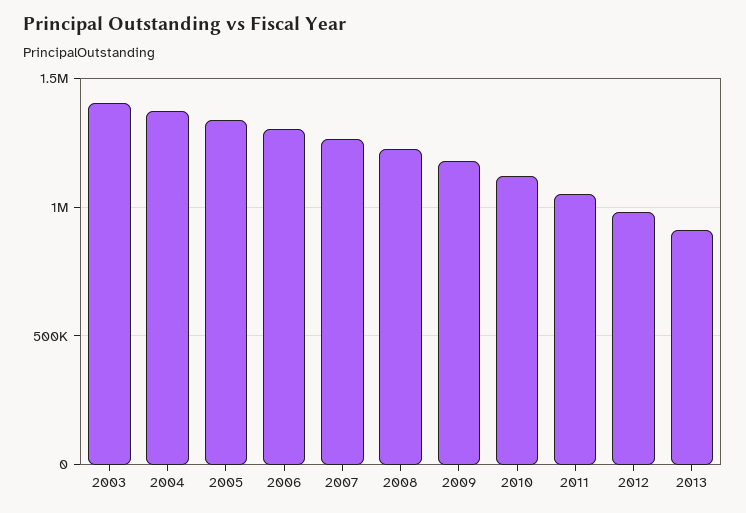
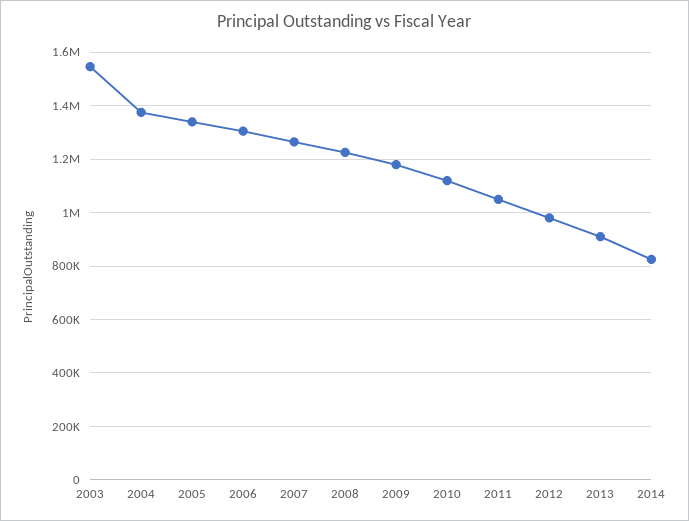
2003: 1400000 -> 1550000
2014: none -> 825000

